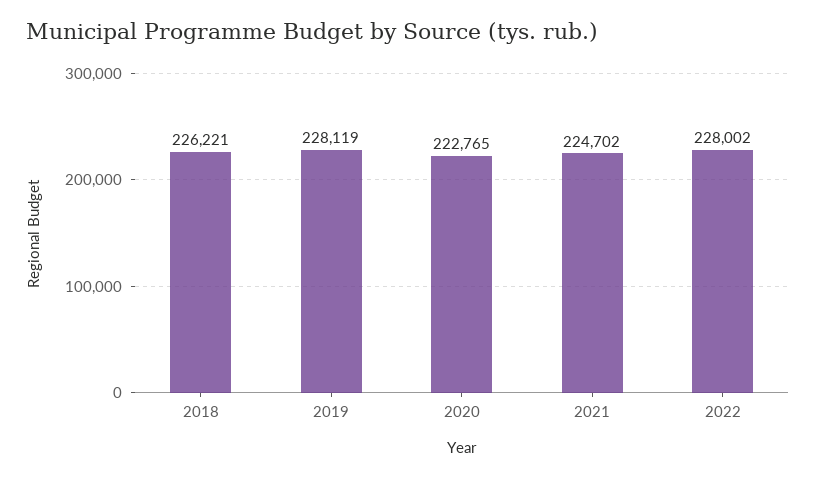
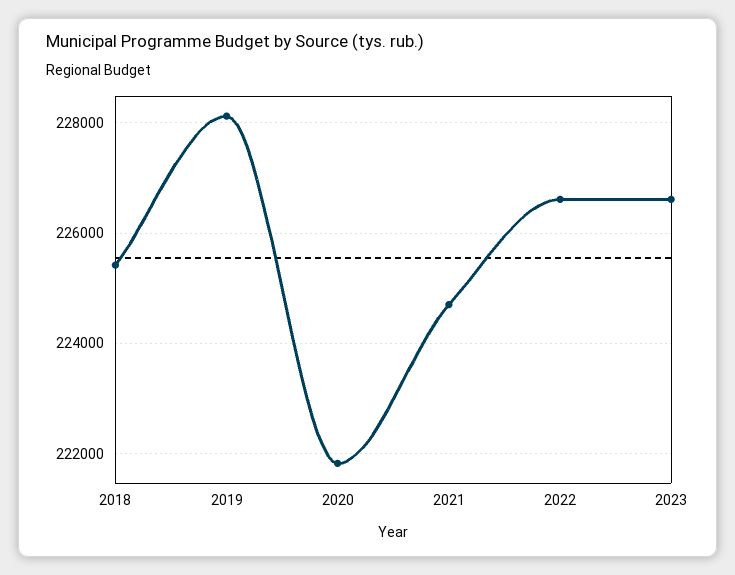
2018: 226221 -> 225400
2020: 222765 -> 221800
2022: 228002 -> 226600
2023: none -> 226600

